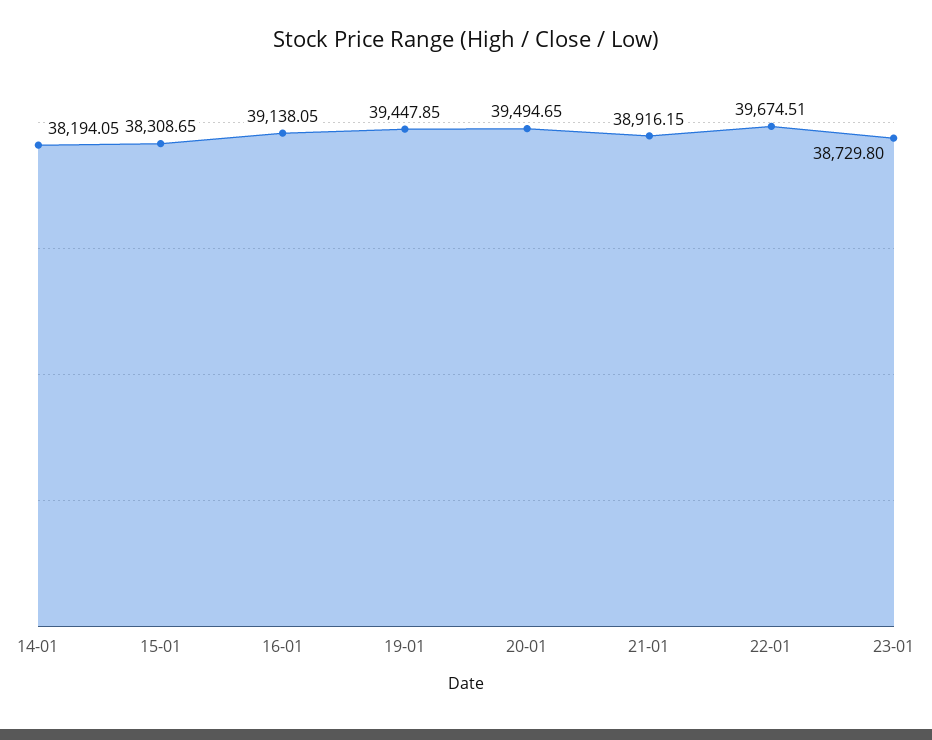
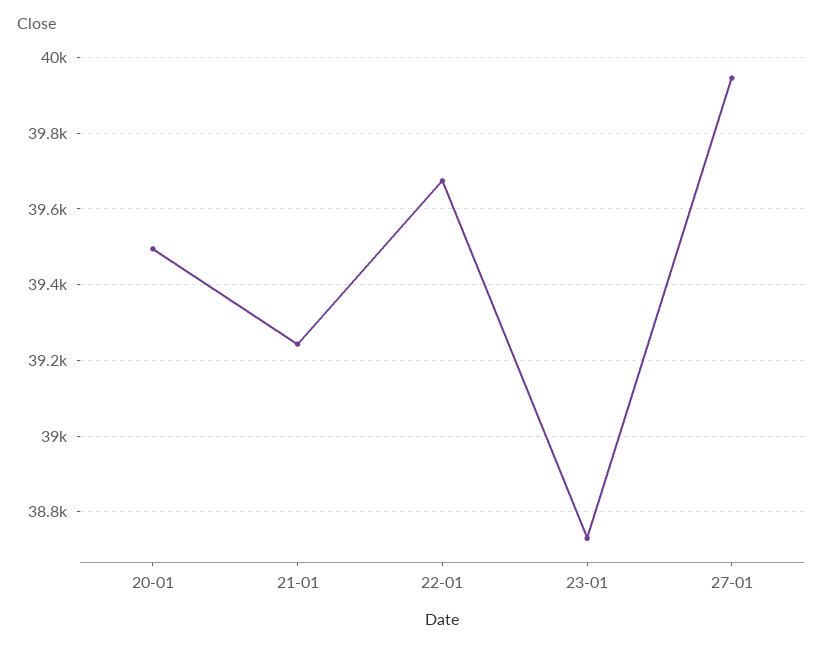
14-01: 38194.05 -> none
15-01: 38308.65 -> none
16-01: 39138.05 -> none
19-01: 39447.85 -> none
21-01: 38916.15 -> 39240
27-01: none -> 39940

